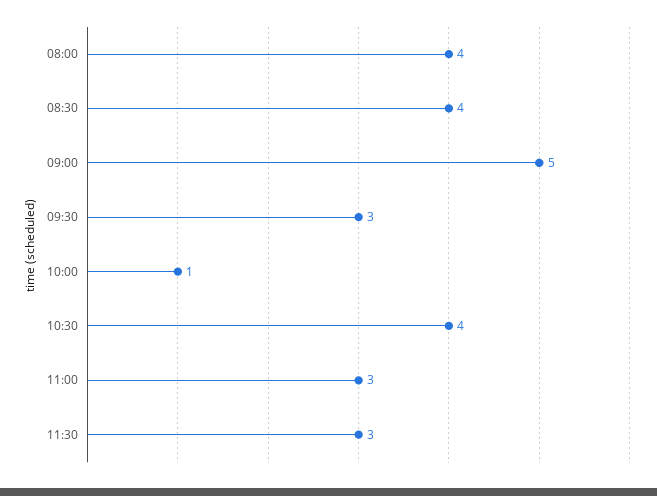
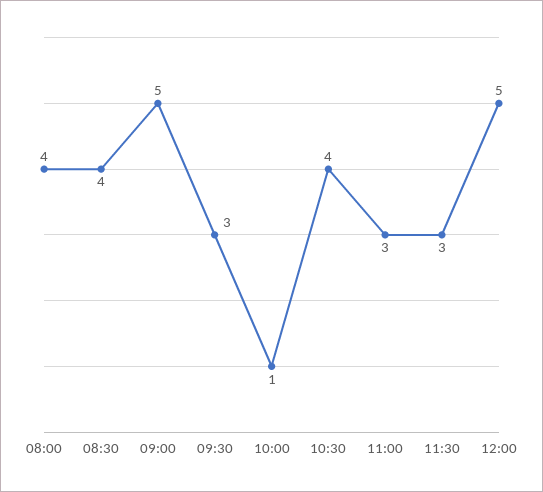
12:00: none -> 5

